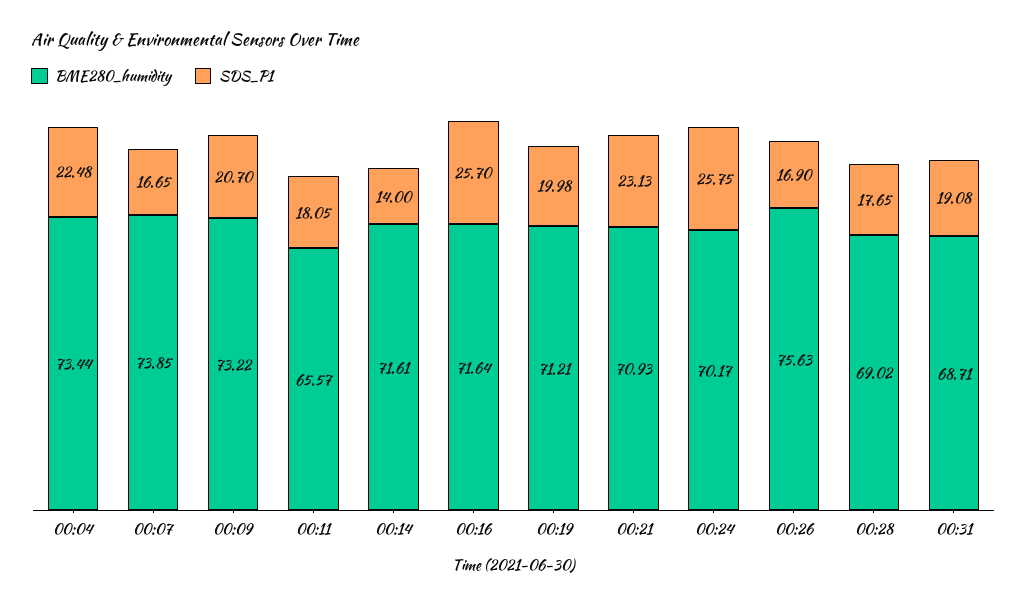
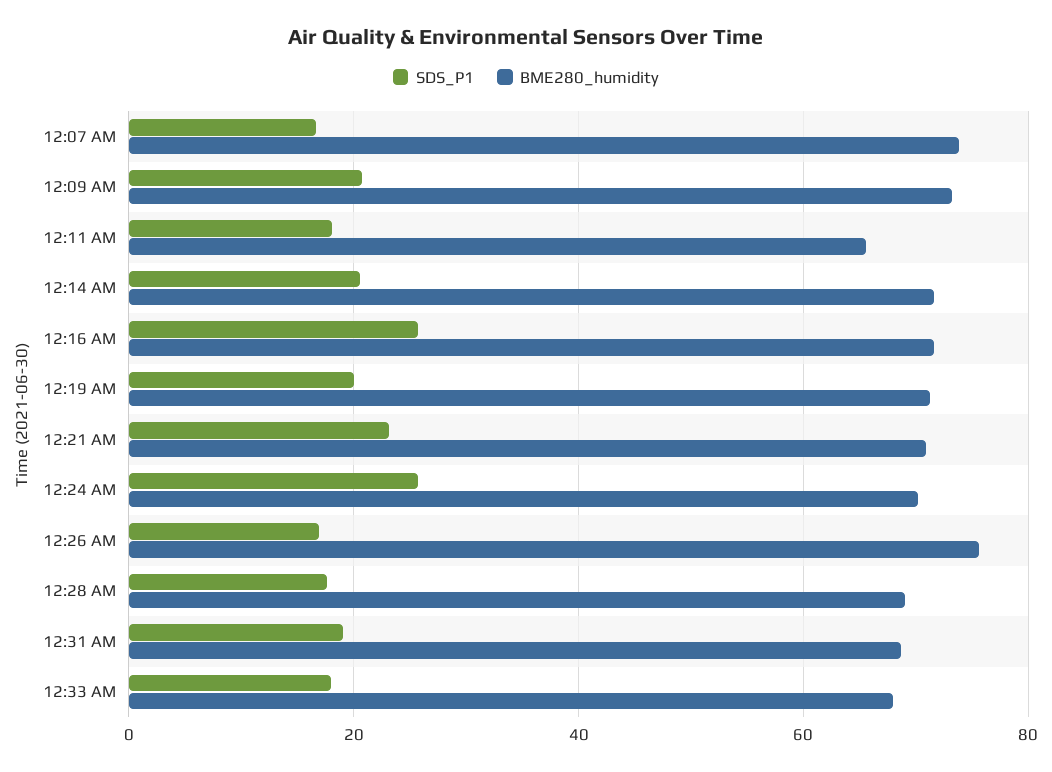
BME280_humidity, 00:04: 73.44 -> none
SDS_P1, 00:04: 22.48 -> none
SDS_P1, 00:14: 14 -> 20
SDS_P1, 12:33 AM: none -> 18
BME280_humidity, 12:33 AM: none -> 68

